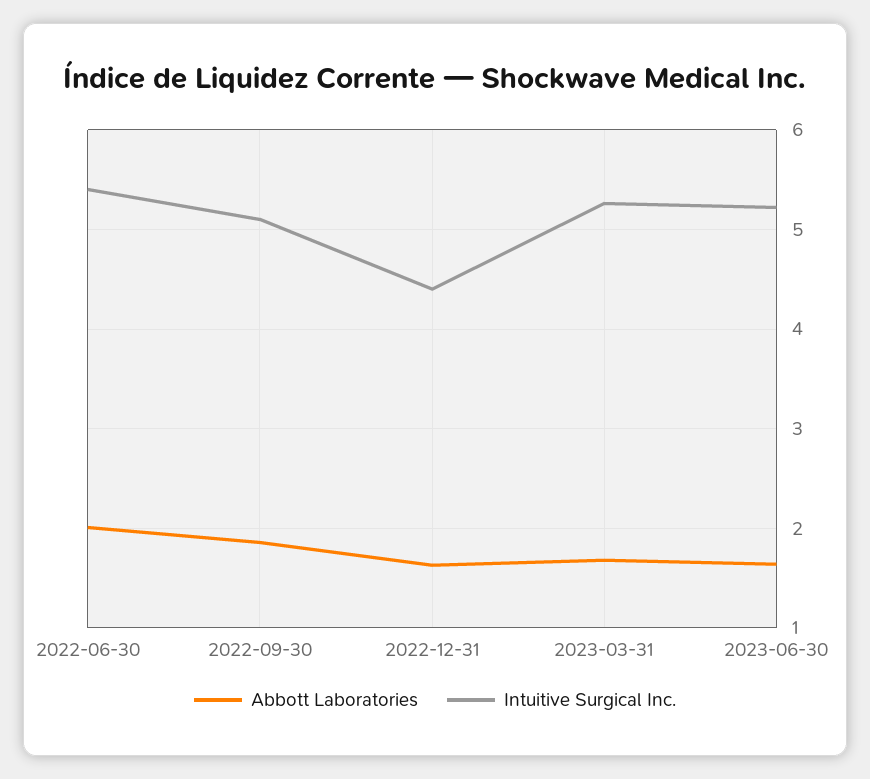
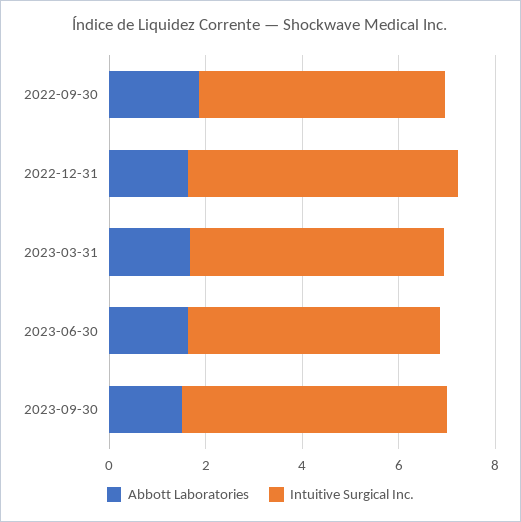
Abbott Laboratories, 2022-06-30: 2 -> none
Intuitive Surgical Inc., 2022-06-30: 5.4 -> none
Intuitive Surgical Inc., 2022-12-31: 4.4 -> 5.5
Abbott Laboratories, 2023-09-30: none -> 1.5
Intuitive Surgical Inc., 2023-09-30: none -> 5.5

